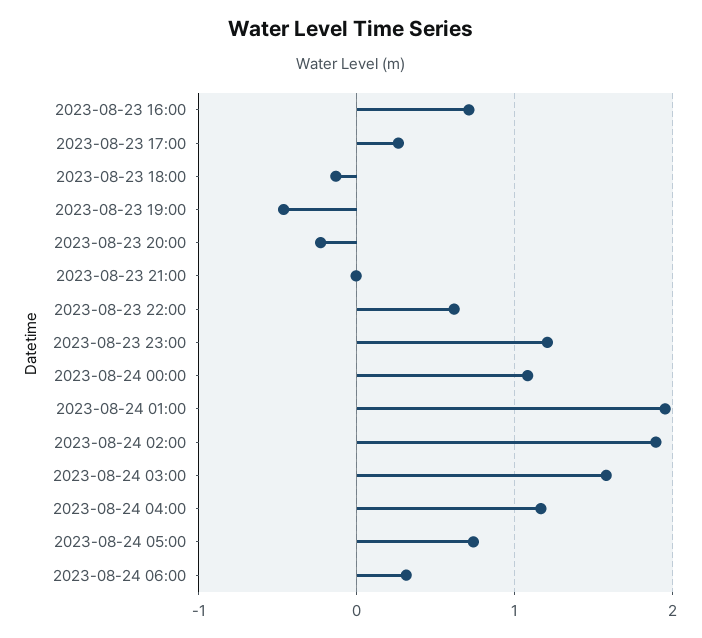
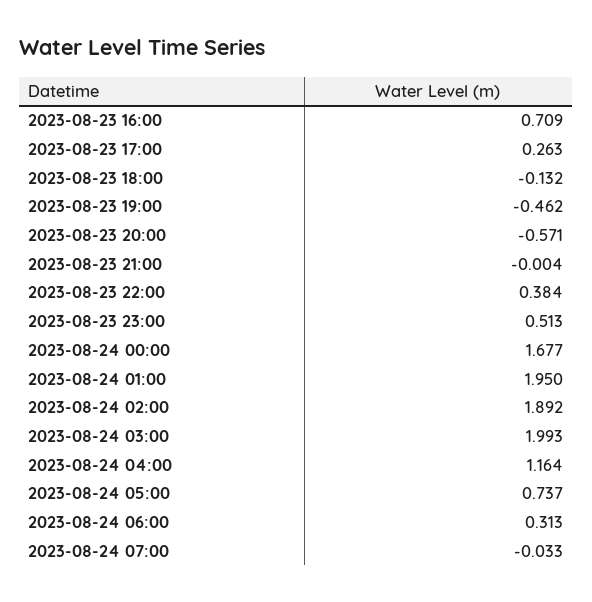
2023-08-23 20:00: -0.2 -> -0.571
2023-08-23 22:00: 0.6 -> 0.384
2023-08-23 23:00: 1.2 -> 0.513
2023-08-24 00:00: 1.1 -> 1.677
2023-08-24 03:00: 1.6 -> 1.993
2023-08-24 07:00: none -> -0.033

